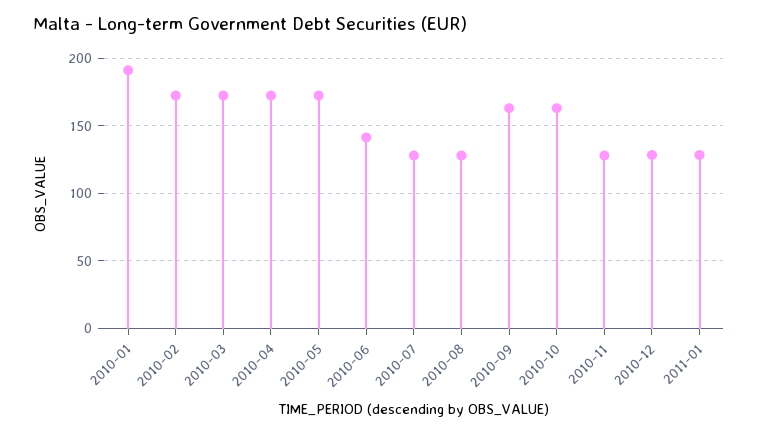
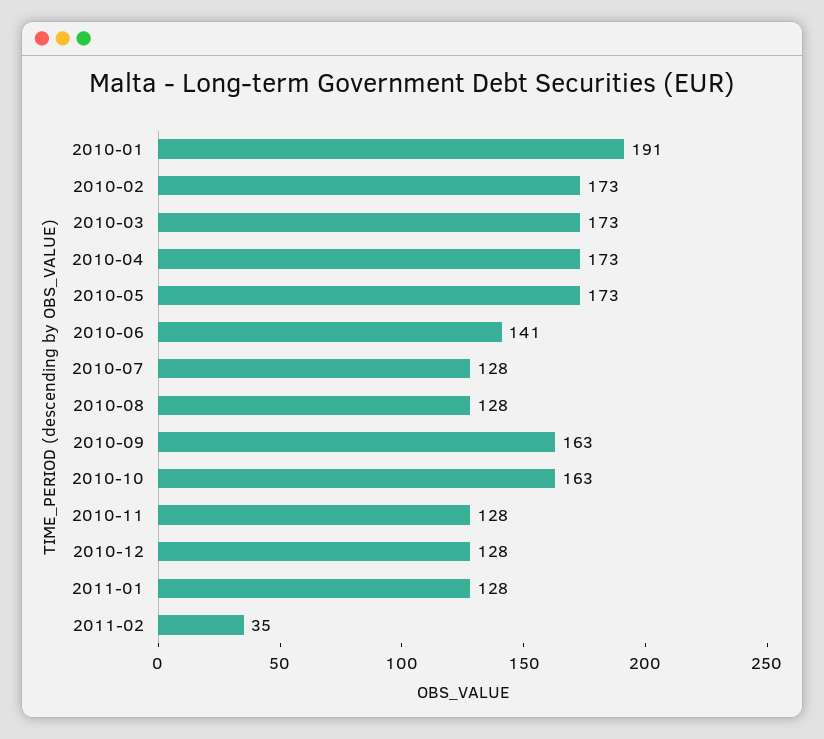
2011-02: none -> 35

